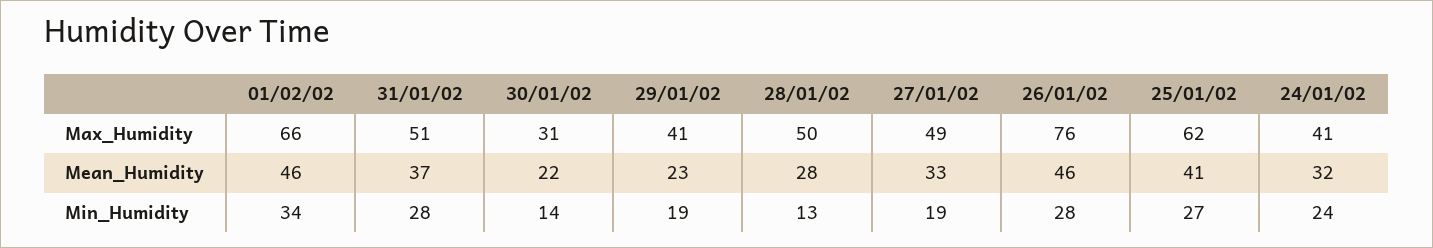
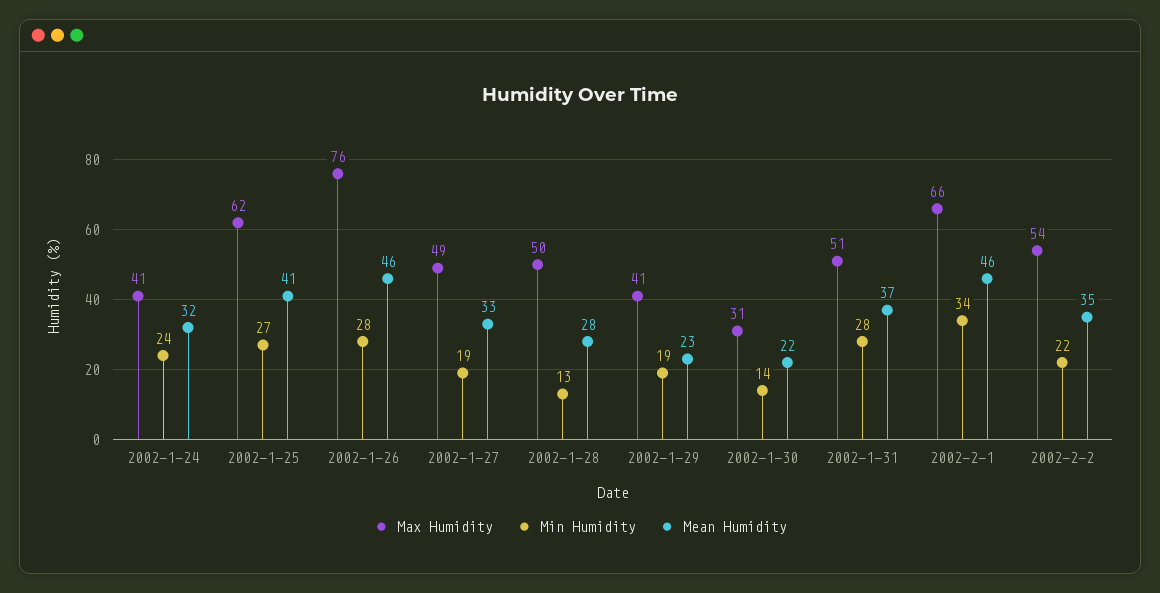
Max_Humidity, 2002-2-2: none -> 54
Min_Humidity, 2002-2-2: none -> 22
Mean_Humidity, 2002-2-2: none -> 35

